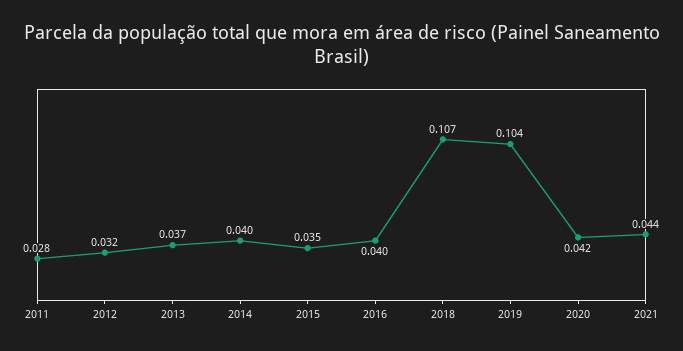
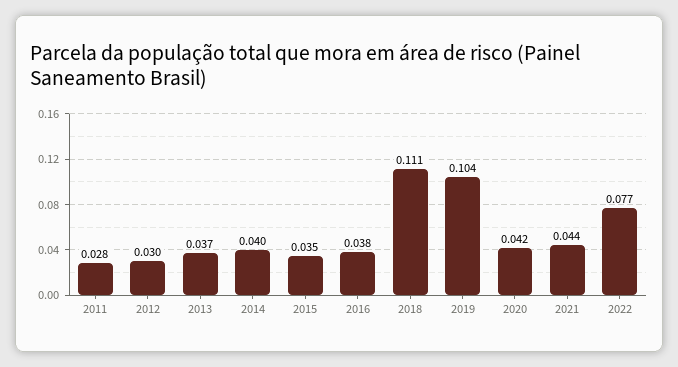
2012: 0.032 -> 0.03
2016: 0.04 -> 0.038
2018: 0.107 -> 0.111
2022: none -> 0.077

